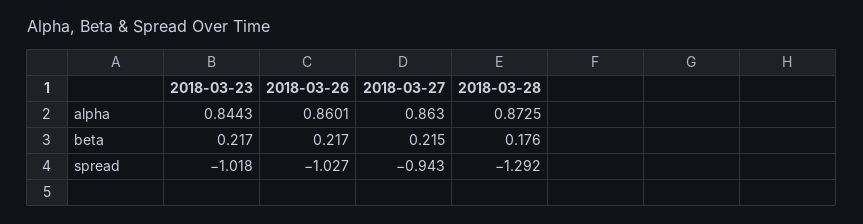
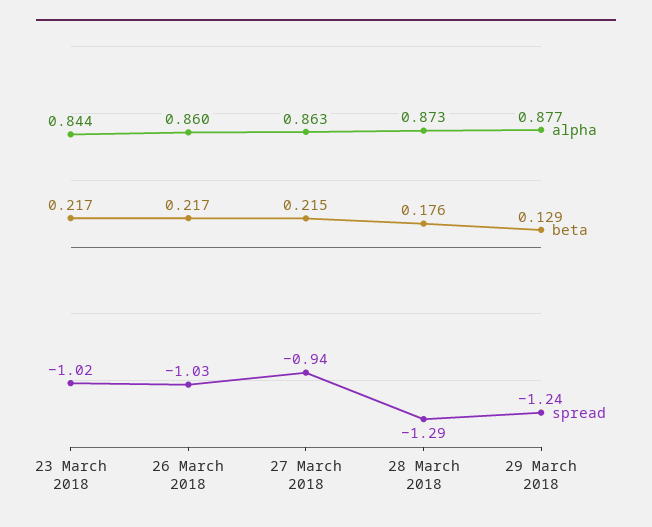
alpha, 29 March 2018: none -> 0.877
beta, 29 March 2018: none -> 0.129
spread, 29 March 2018: none -> -1.24

